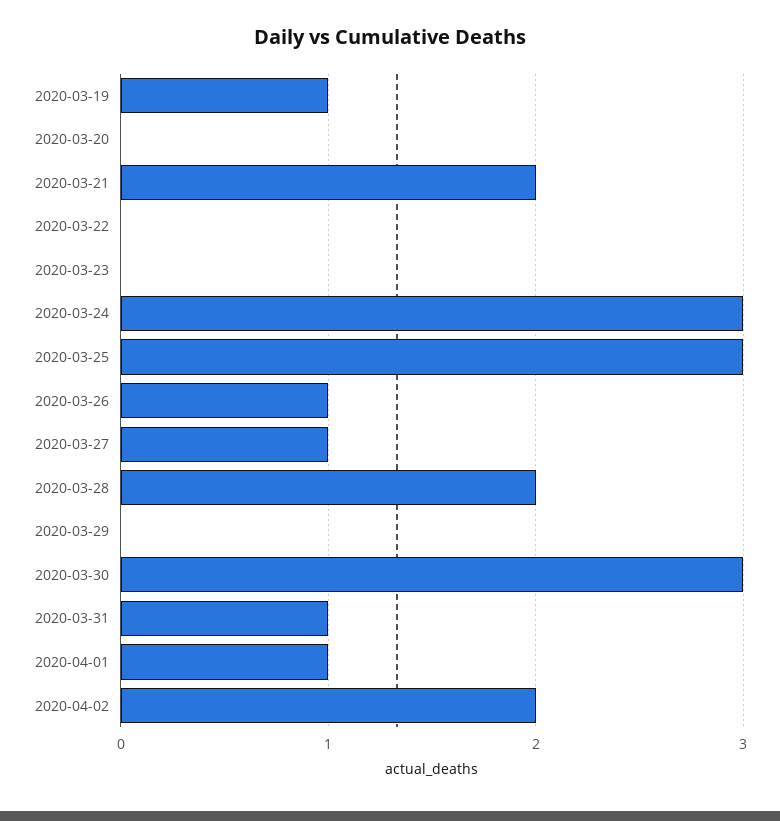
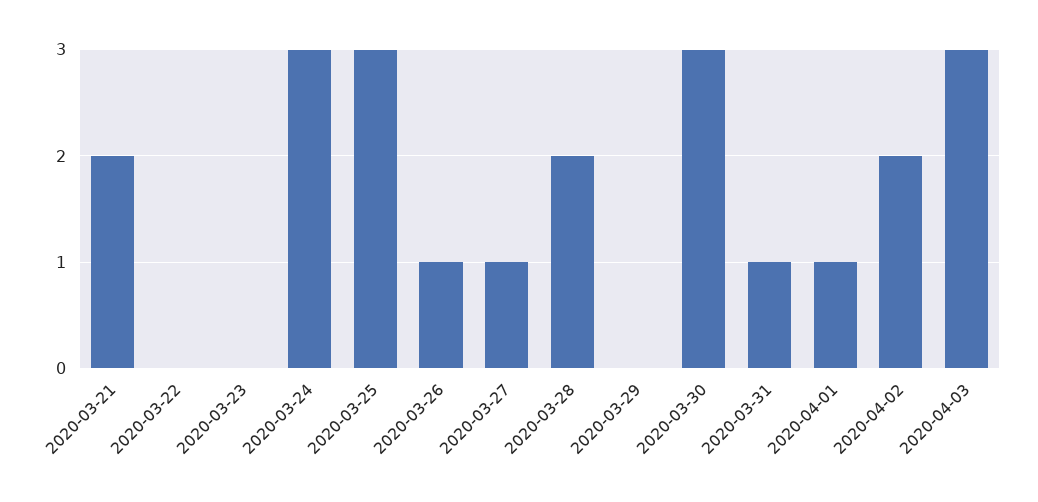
2020-03-19: 1 -> none
2020-03-20: 0 -> none
2020-04-03: none -> 3

